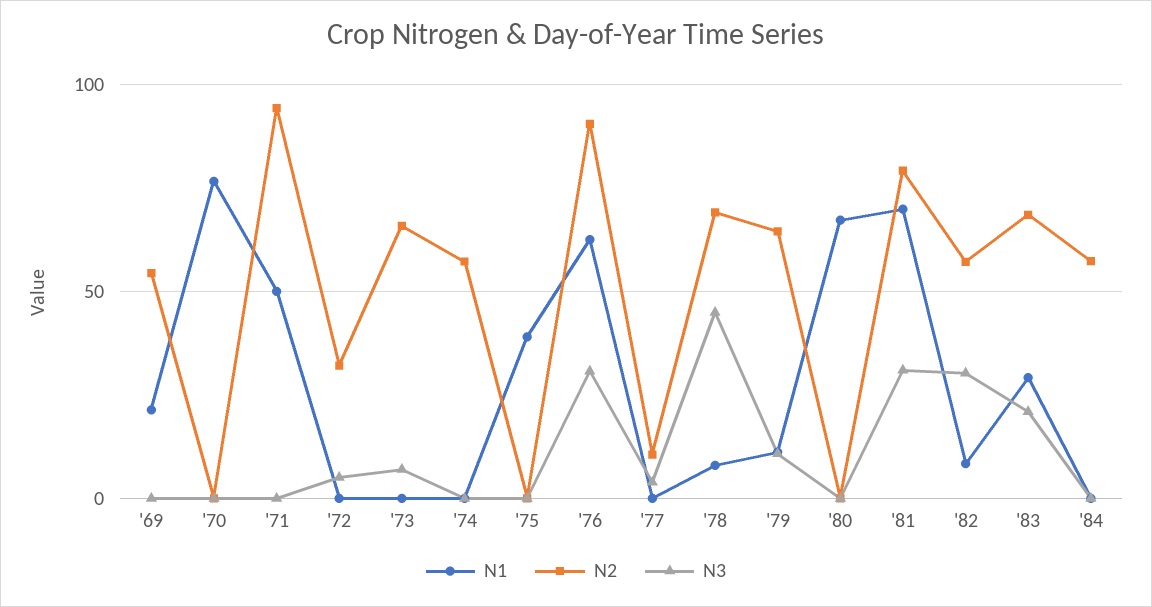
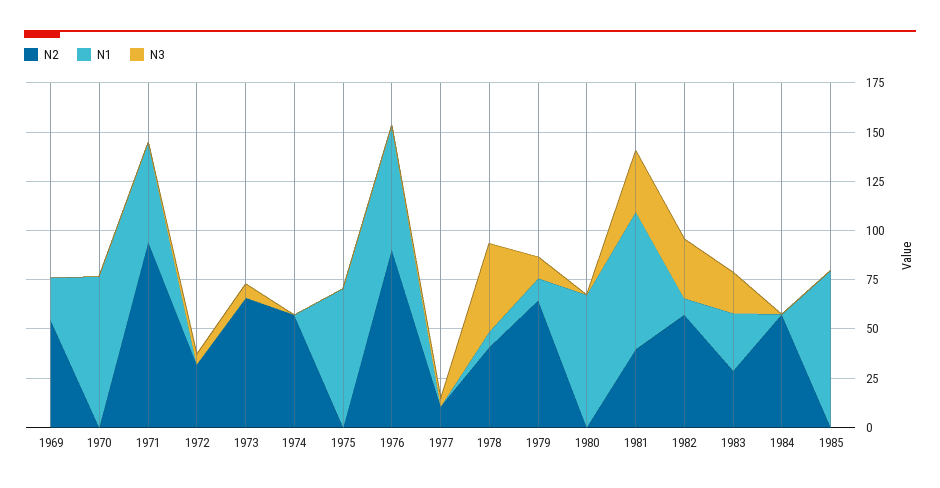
N1, '75: 40 -> 70
N3, '76: 30 -> 0
N2, '78: 70 -> 40
N2, '81: 80 -> 40
N2, '83: 70 -> 30
N2, 1985: none -> 0
N1, 1985: none -> 80
N3, 1985: none -> 0

